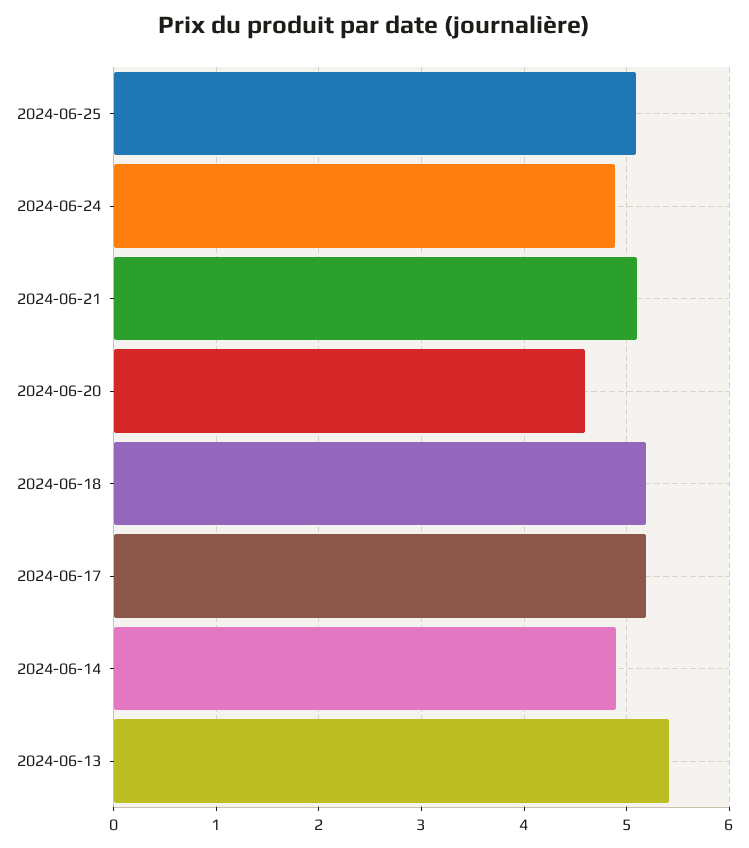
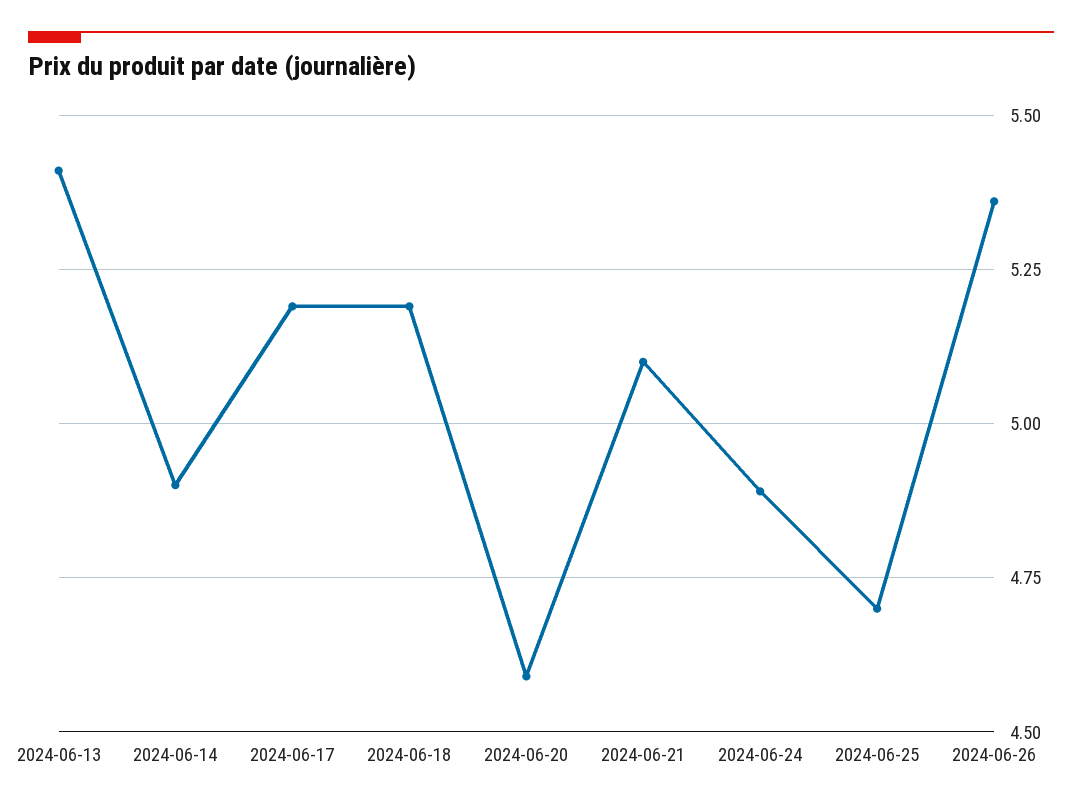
2024-06-25: 5.1 -> 4.7
2024-06-26: none -> 5.35

